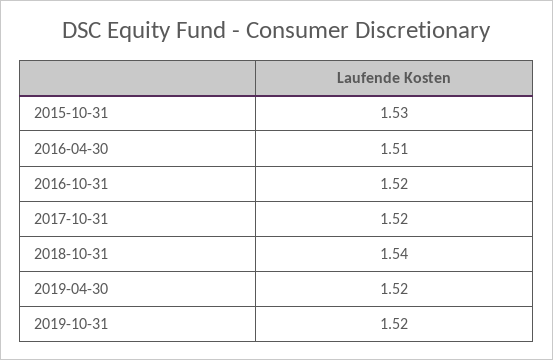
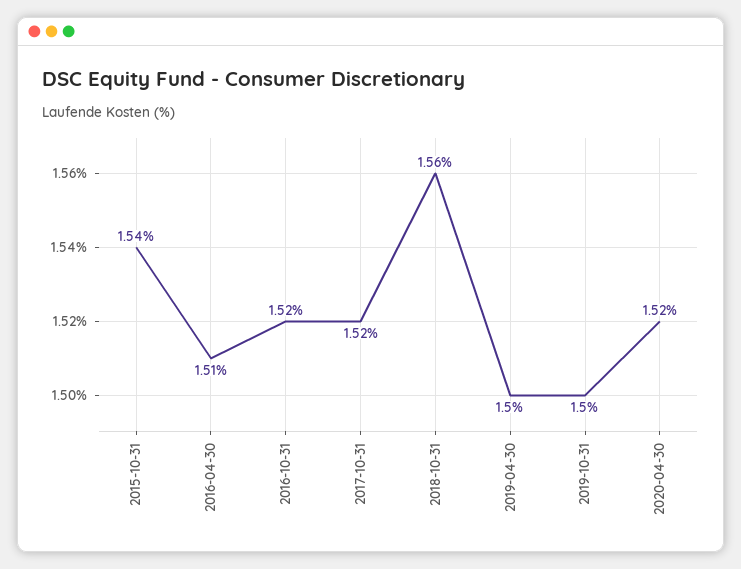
2015-10-31: 1.53 -> 1.54
2018-10-31: 1.54 -> 1.56
2019-04-30: 1.52 -> 1.5
2019-10-31: 1.52 -> 1.5
2020-04-30: none -> 1.52

